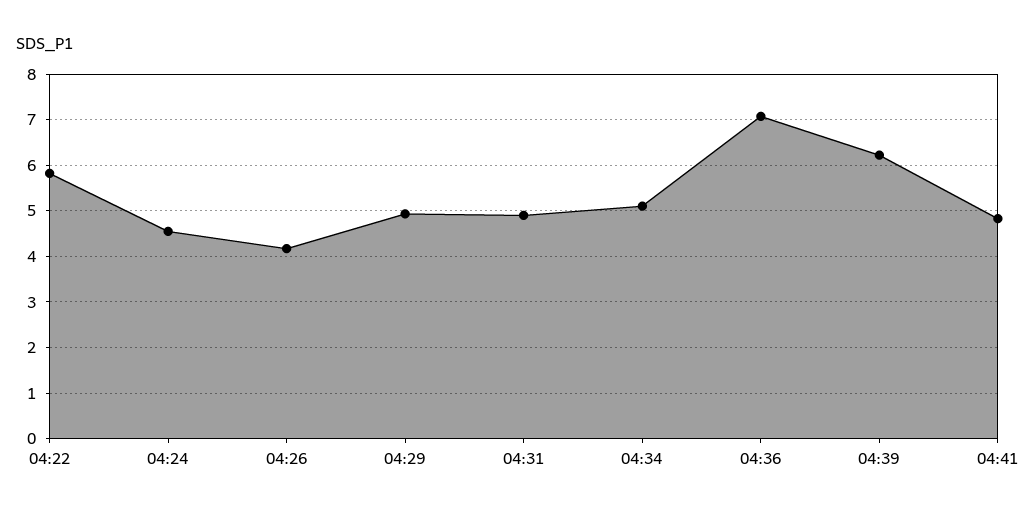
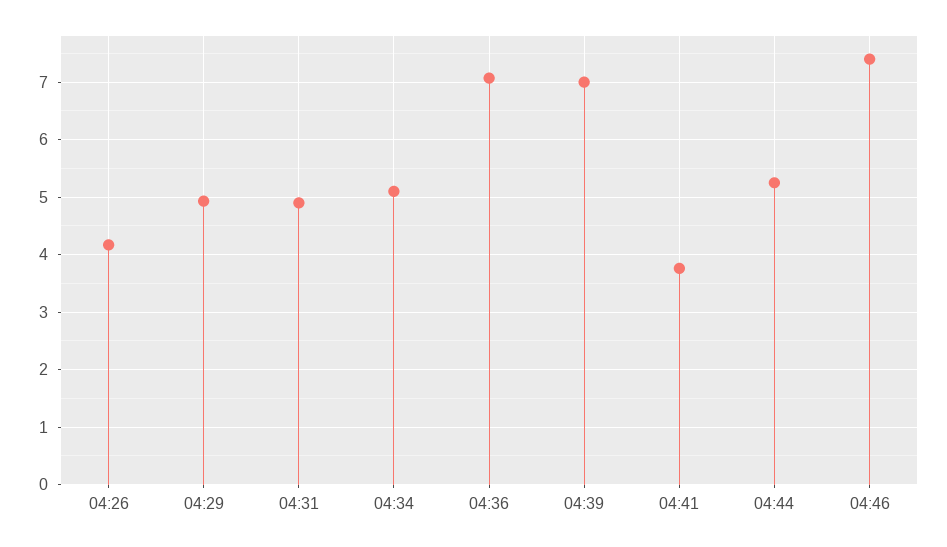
04:22: 5.8 -> none
04:24: 4.6 -> none
04:39: 6.2 -> 7
04:41: 4.8 -> 3.8
04:44: none -> 5.2
04:46: none -> 7.4

